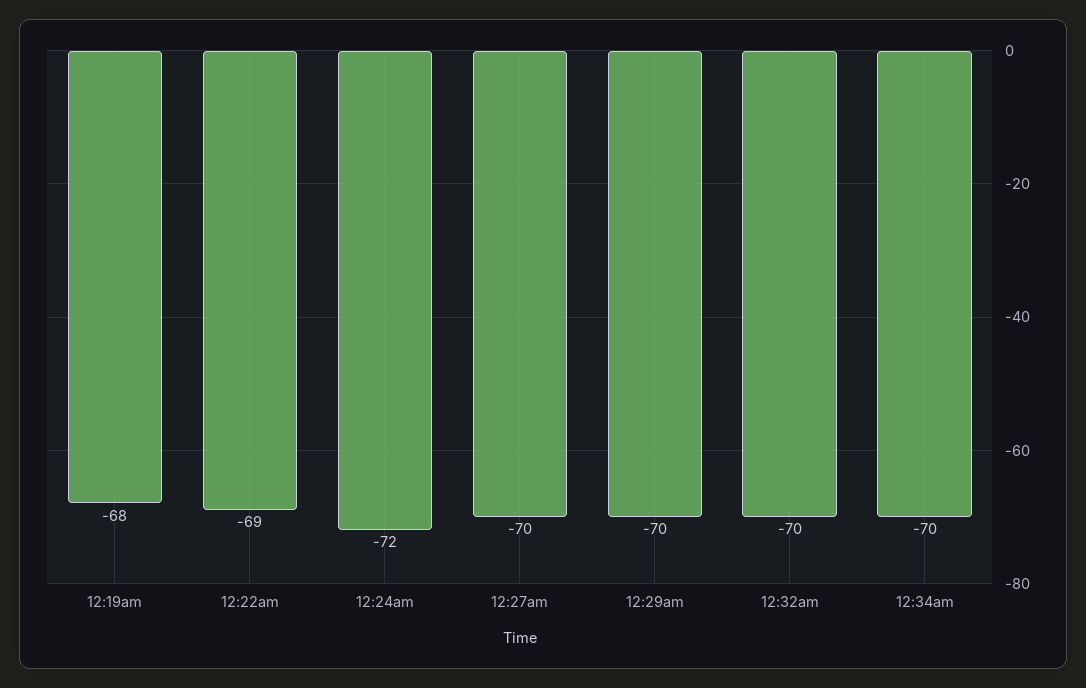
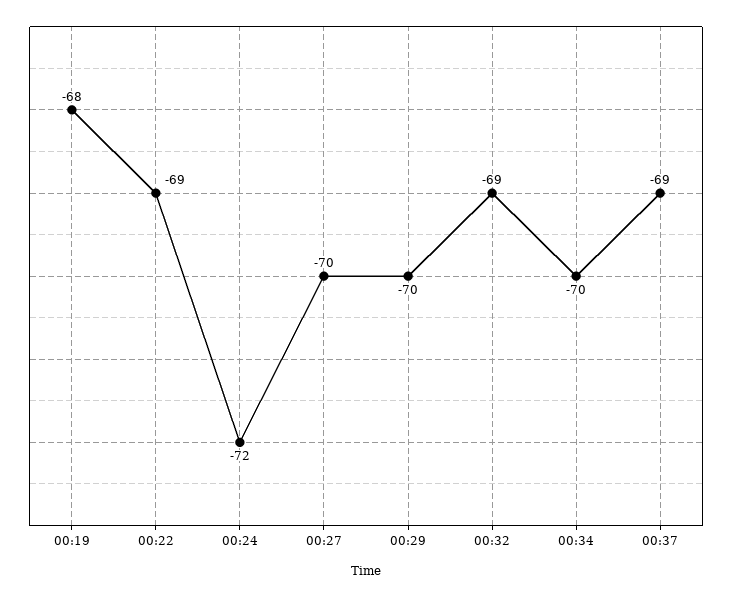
12:32am: -70 -> -69
00:37: none -> -69

